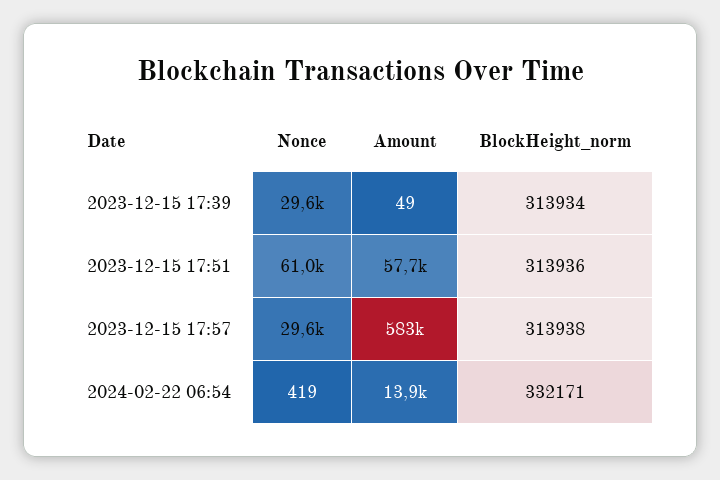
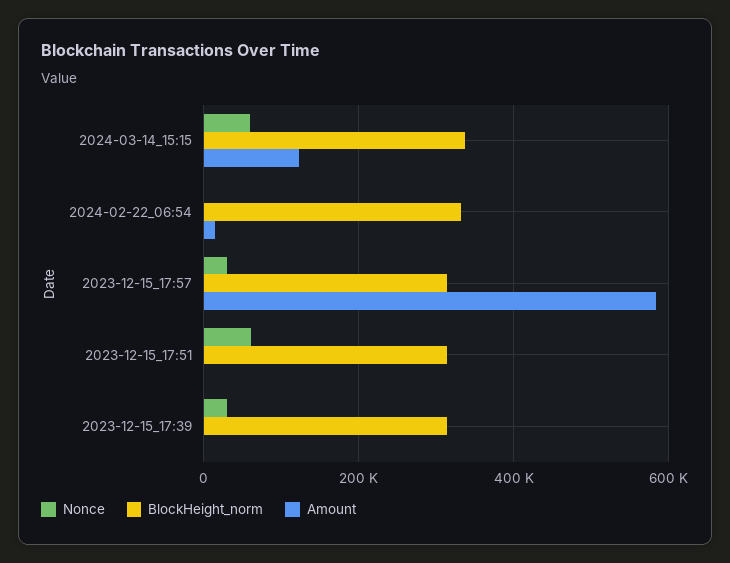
Amount, 2023-12-15 17:51: 57700 -> 0
Nonce, 2024-03-14_15:15: none -> 60000
BlockHeight_norm, 2024-03-14_15:15: none -> 340000
Amount, 2024-03-14_15:15: none -> 120000

